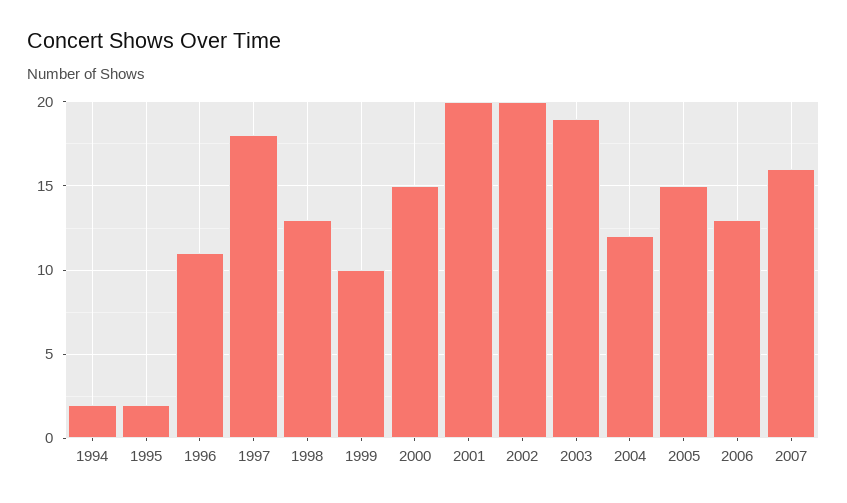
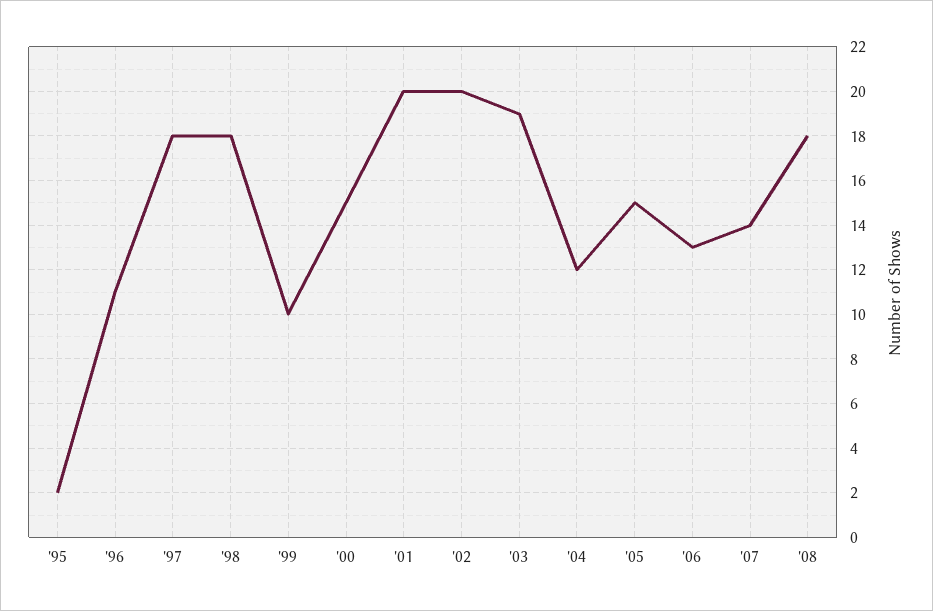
1994: 2 -> none
1998: 13 -> 18
2007: 16 -> 14
'08: none -> 18

